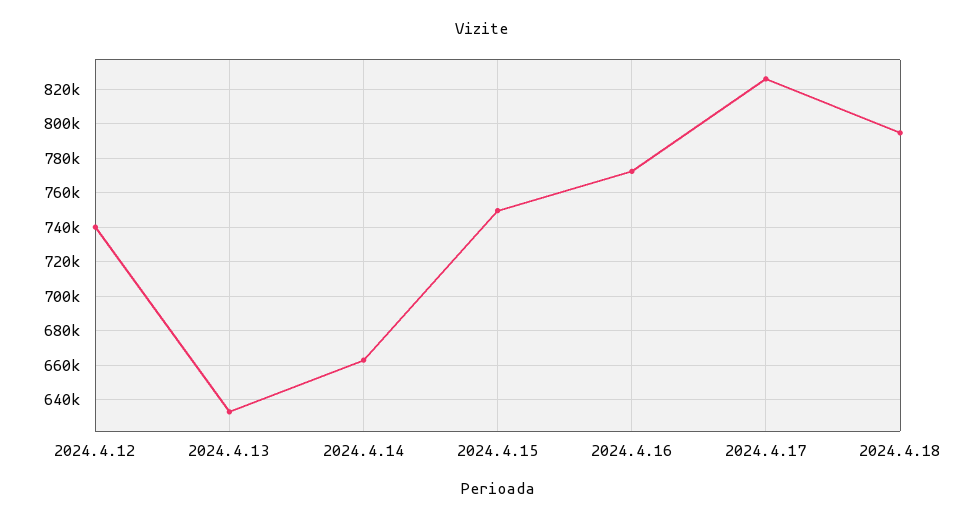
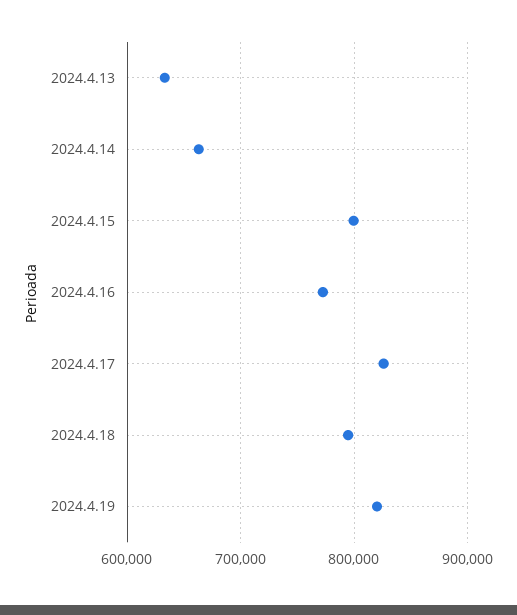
2024.4.12: 740000 -> none
2024.4.15: 750000 -> 800000
2024.4.19: none -> 820000

